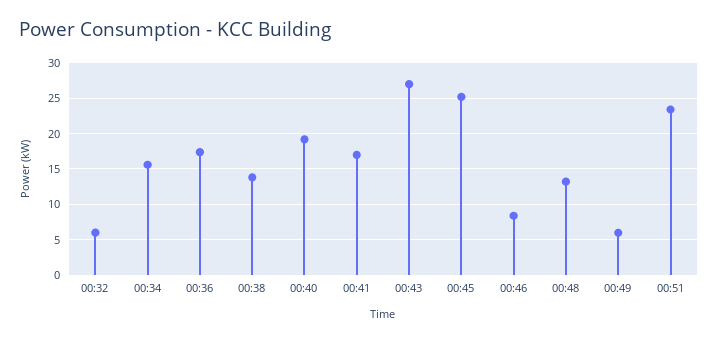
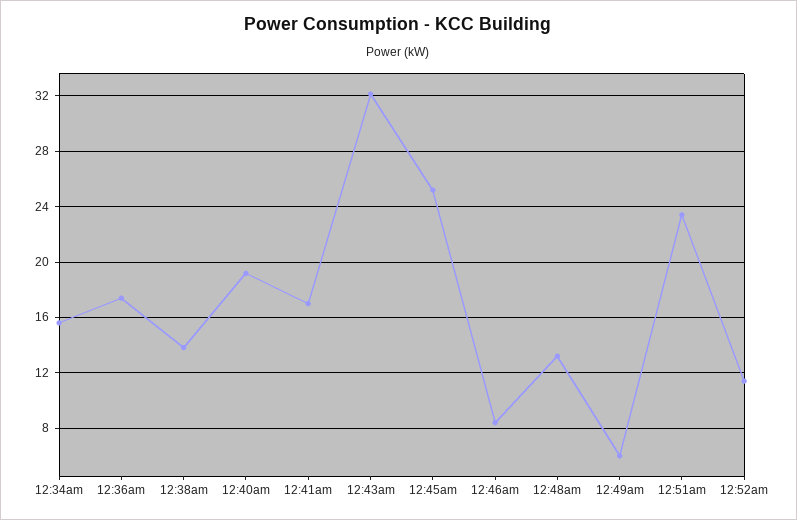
00:32: 6 -> none
00:43: 27 -> 32
12:52am: none -> 11.5

